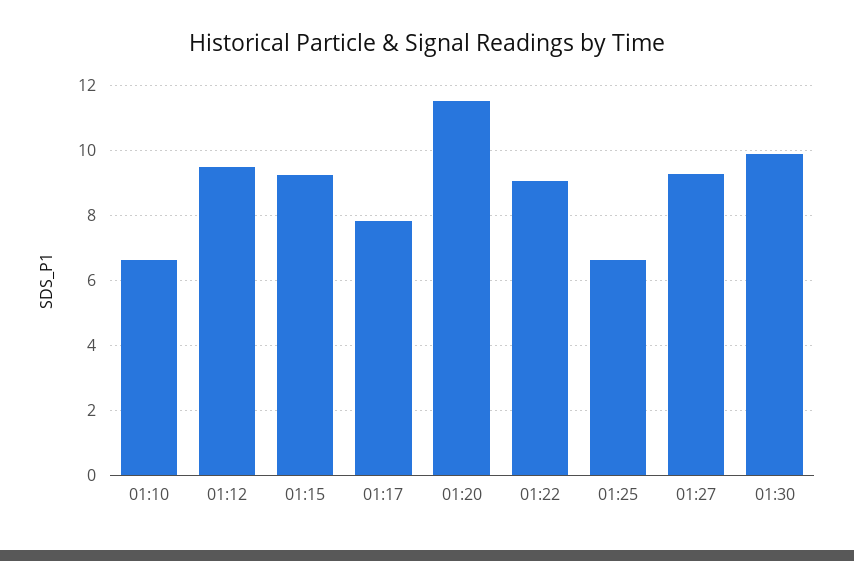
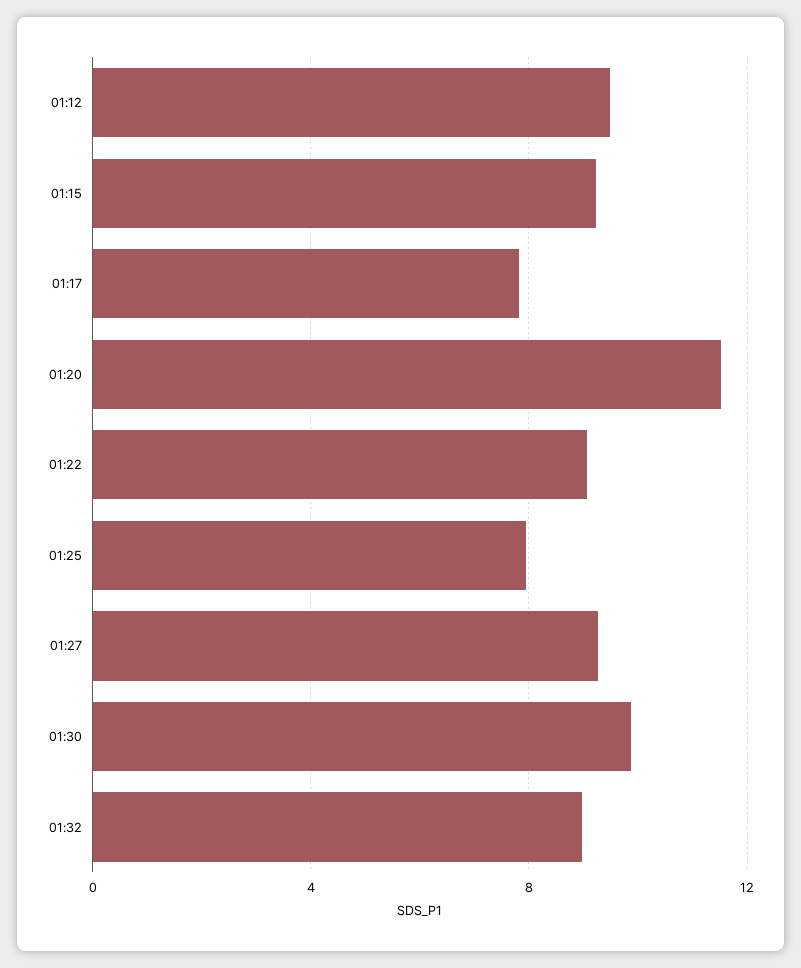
01:10: 6.6 -> none
01:25: 6.6 -> 8
01:32: none -> 9

